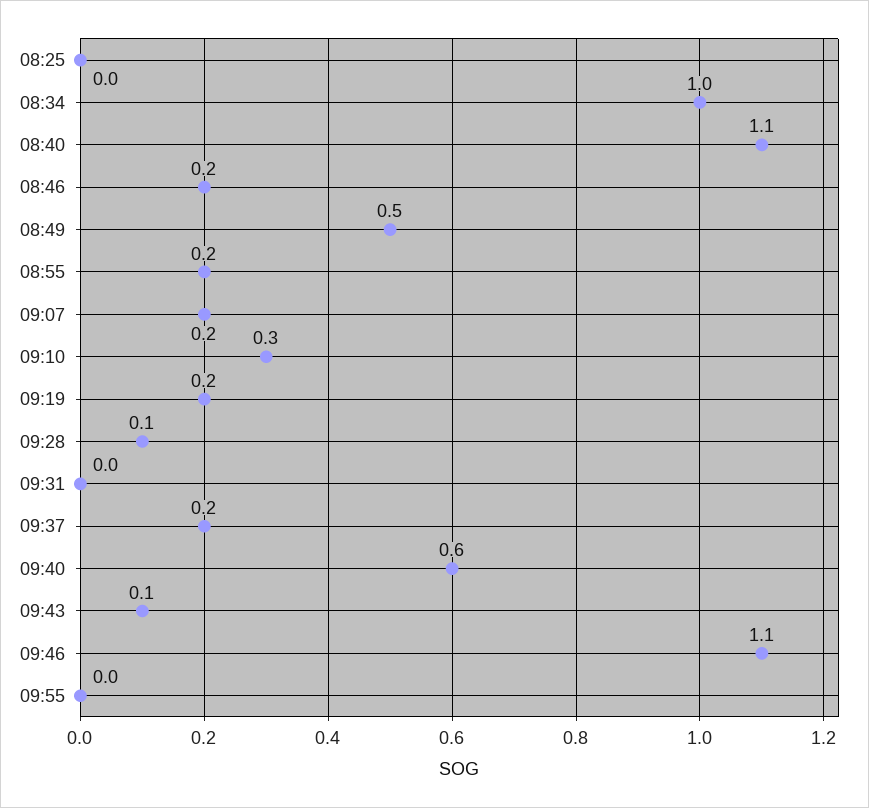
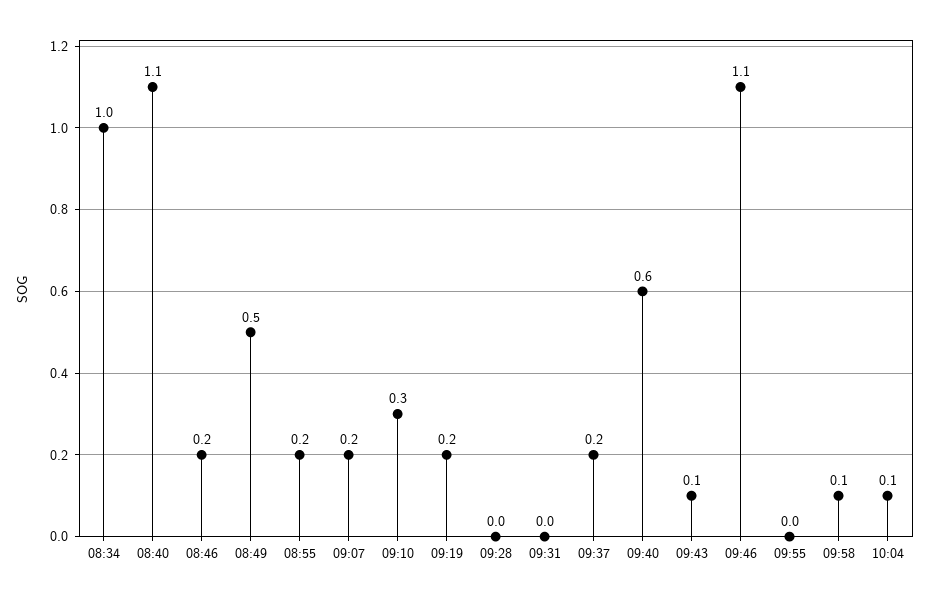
08:25: 0 -> none
09:28: 0.1 -> 0
09:58: none -> 0.1
10:04: none -> 0.1

